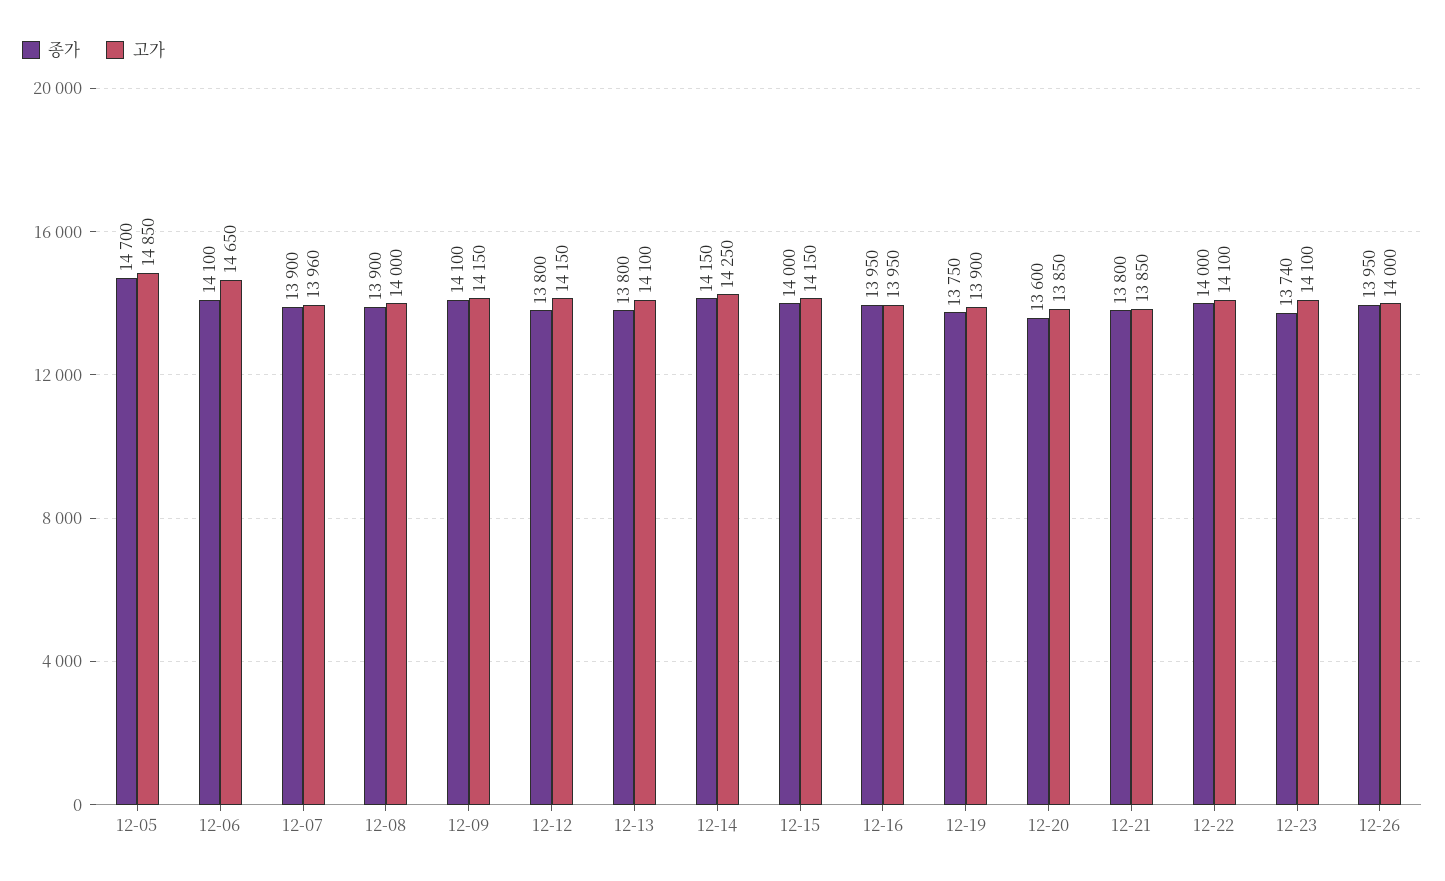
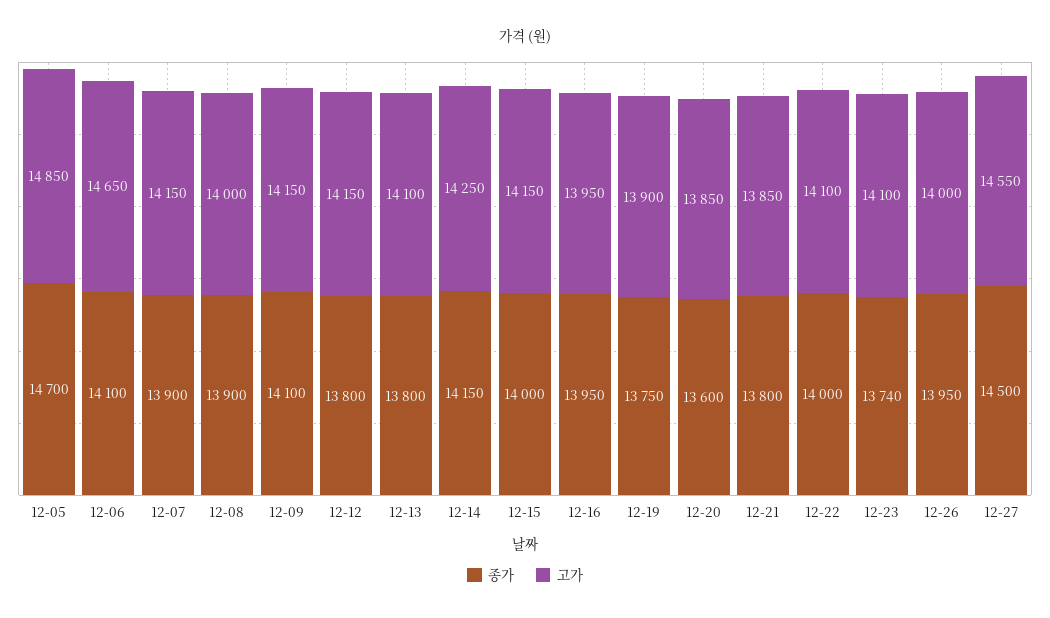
고가, 12-07: 13960 -> 14150
종가, 12-27: none -> 14500
고가, 12-27: none -> 14550

